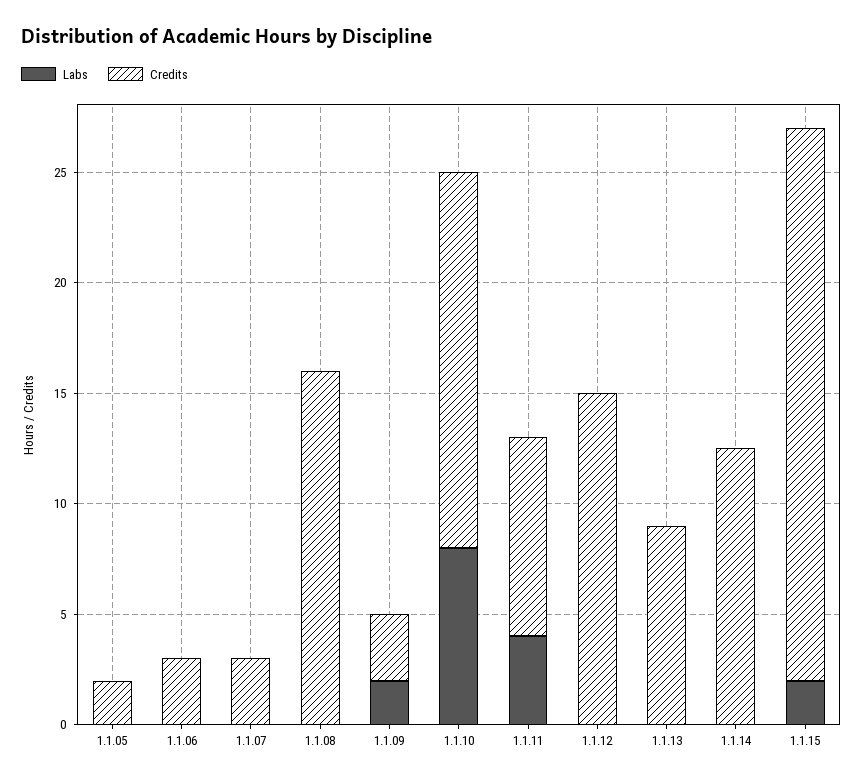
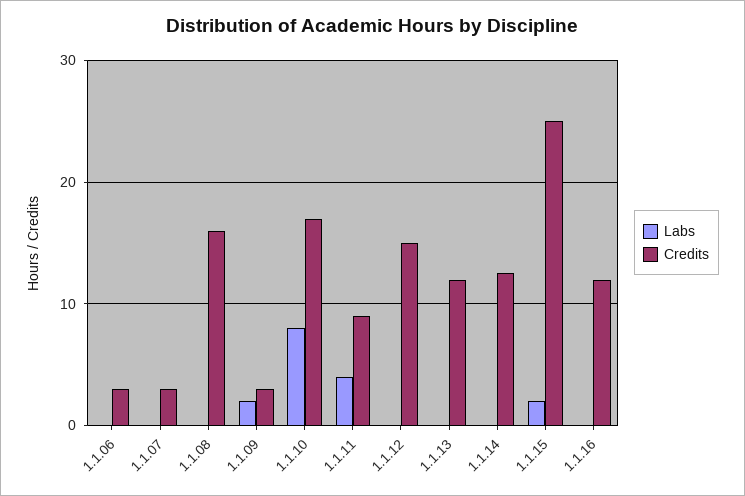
Labs, 1.1.05: 0 -> none
Credits, 1.1.05: 2 -> none
Credits, 1.1.13: 9 -> 12
Labs, 1.1.16: none -> 0
Credits, 1.1.16: none -> 12

